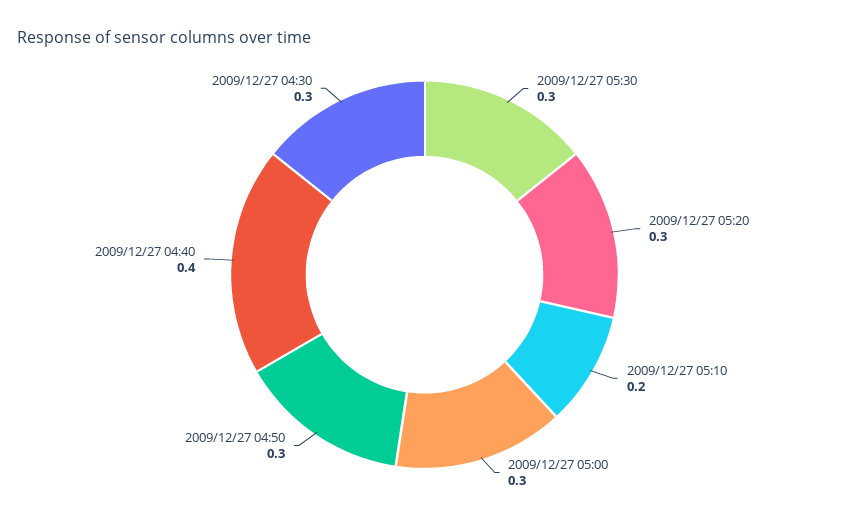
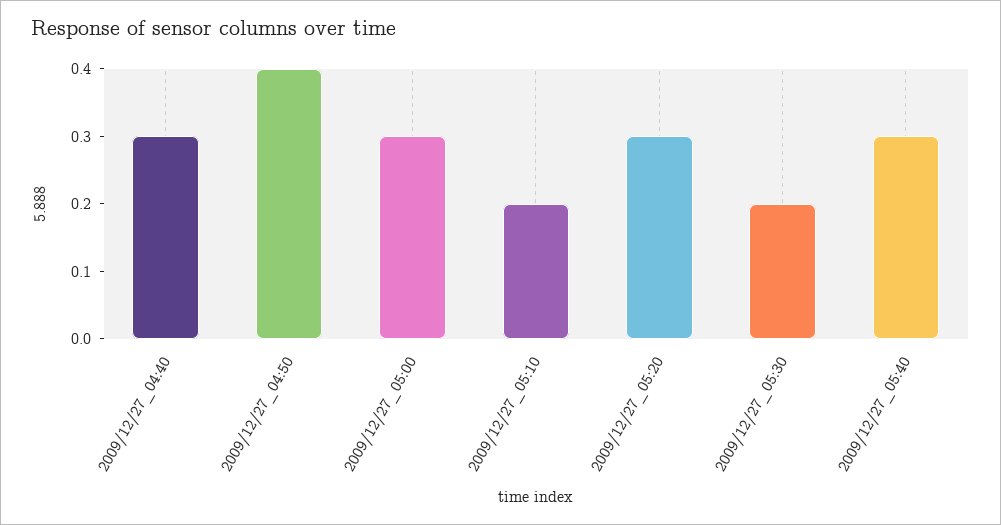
2009/12/27 05:30: 0.3 -> 0.2
2009/12/27 04:50: 0.3 -> 0.4
2009/12/27 04:40: 0.4 -> 0.3
2009/12/27 04:30: 0.3 -> none
2009/12/27_05:40: none -> 0.3

